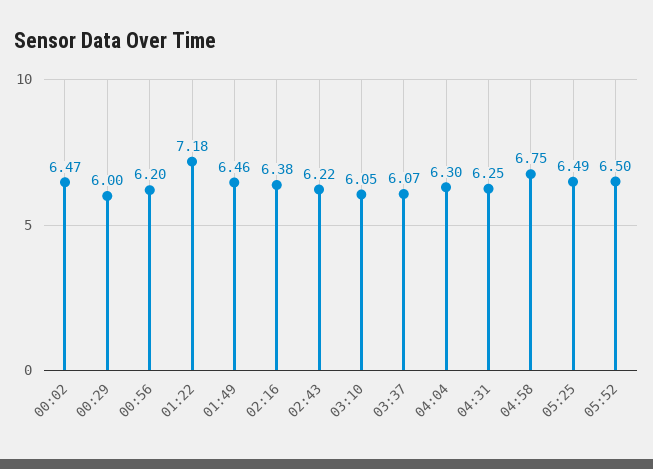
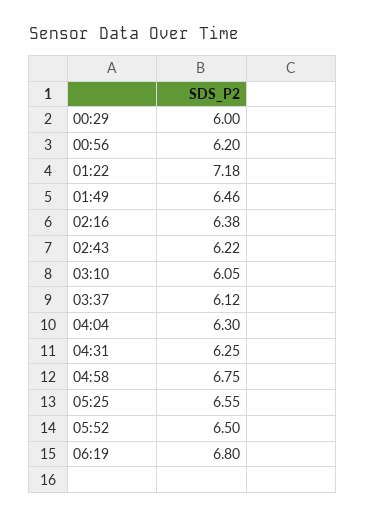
00:02: 6.47 -> none
03:37: 6.07 -> 6.12
05:25: 6.49 -> 6.55
06:19: none -> 6.8

